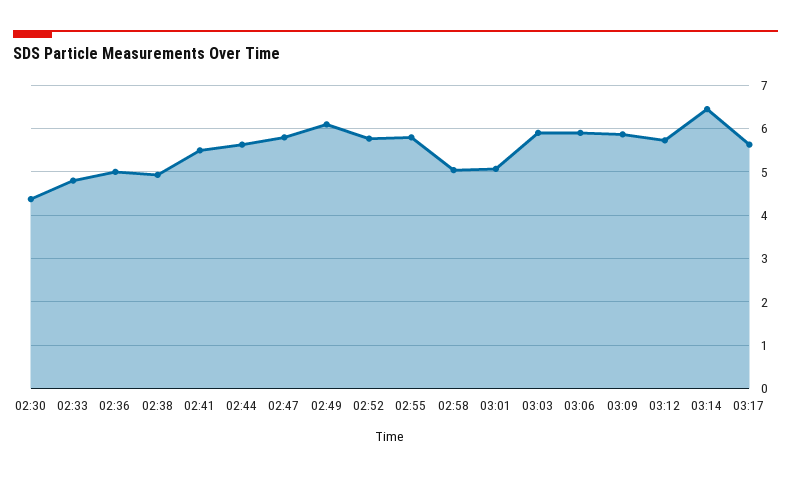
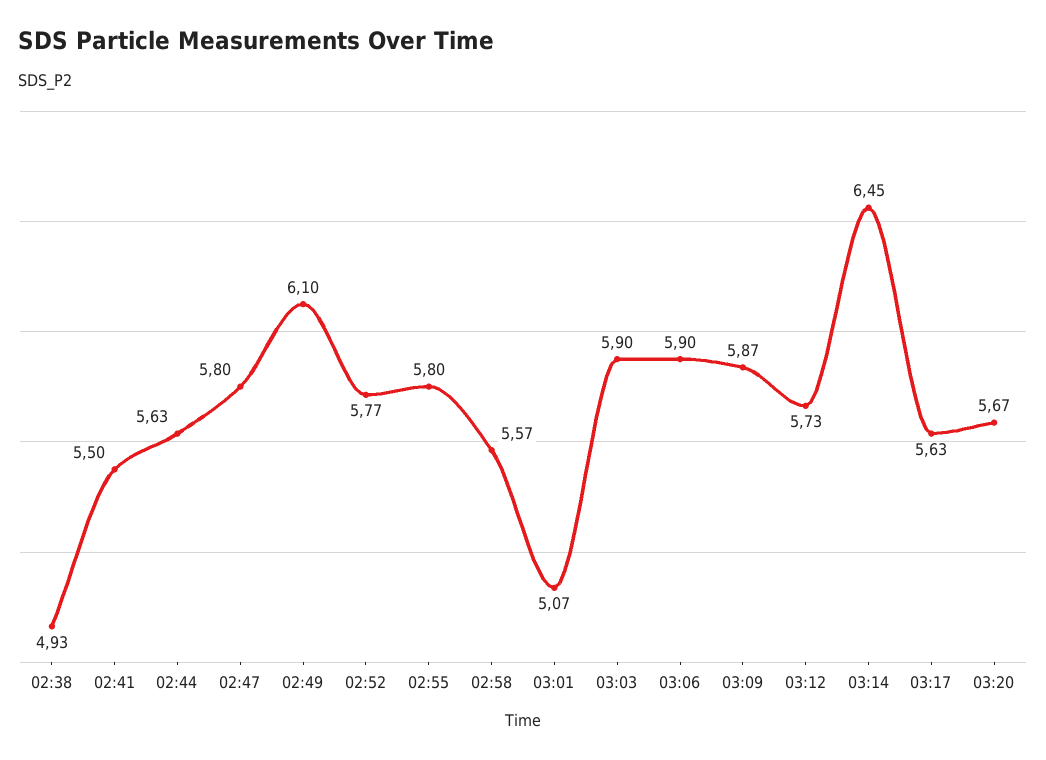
02:30: 4.4 -> none
02:33: 4.8 -> none
02:36: 5 -> none
02:58: 5 -> 5.57
03:20: none -> 5.67

